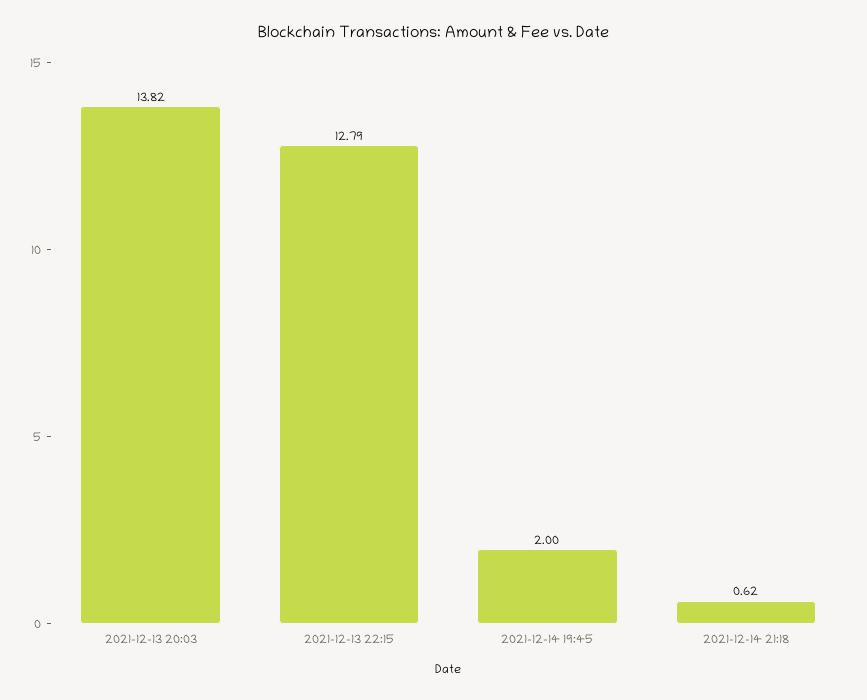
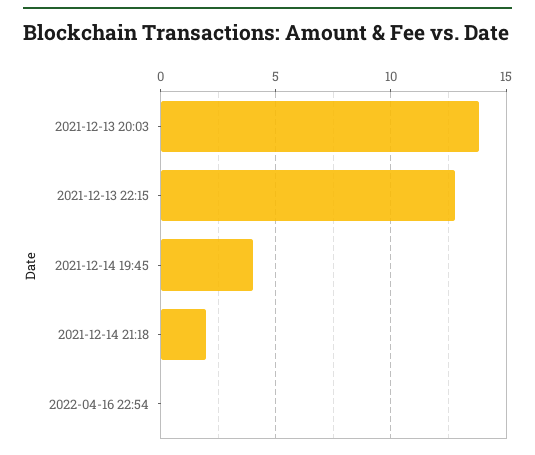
2021-12-14 19:45: 2 -> 4
2021-12-14 21:18: 0.62 -> 2
2022-04-16 22:54: none -> 0

